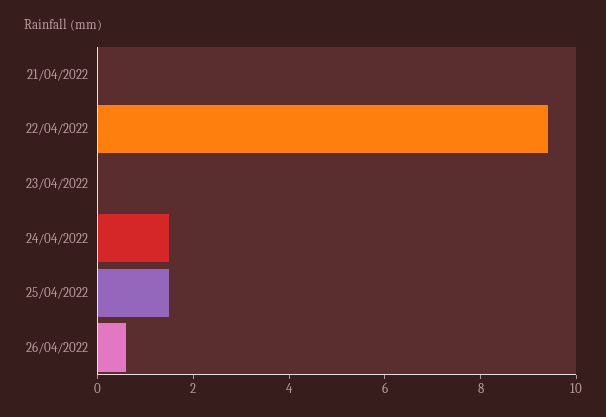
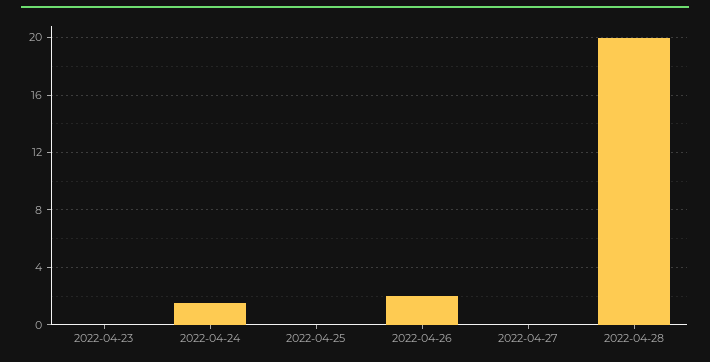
21/04/2022: 0 -> none
22/04/2022: 9.5 -> none
25/04/2022: 1.5 -> 0
26/04/2022: 0.5 -> 2
2022-04-27: none -> 0
2022-04-28: none -> 20

